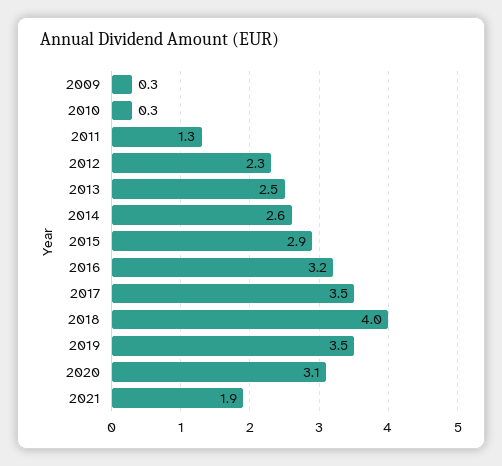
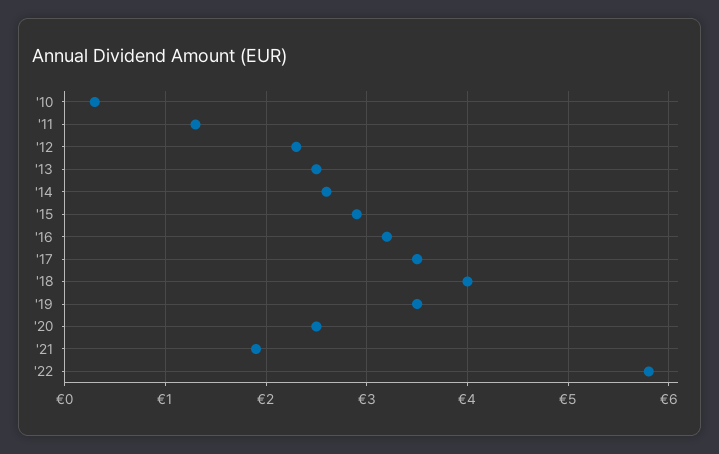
2009: 0.3 -> none
2020: 3.1 -> 2.5
'22: none -> 5.8

